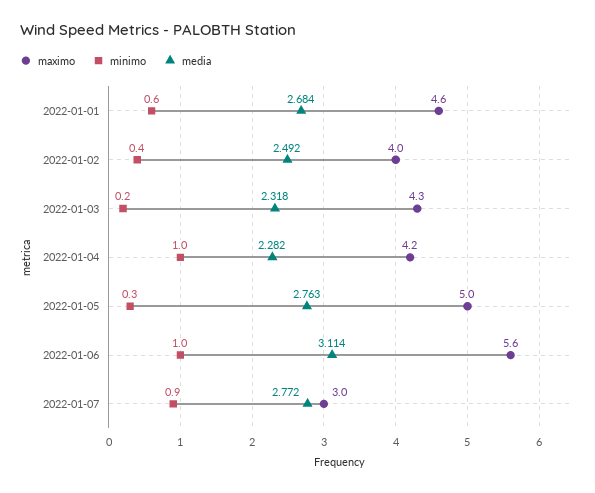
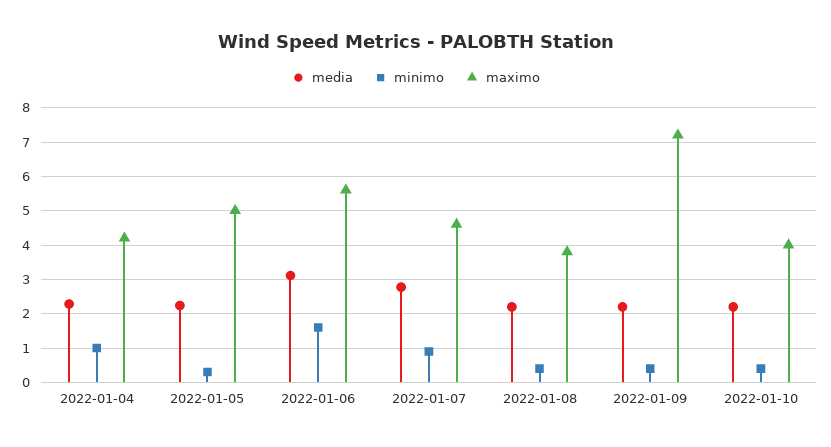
maximo, 2022-01-01: 4.6 -> none
minimo, 2022-01-01: 0.6 -> none
media, 2022-01-01: 2.684 -> none
maximo, 2022-01-02: 4 -> none
minimo, 2022-01-02: 0.4 -> none
media, 2022-01-02: 2.492 -> none
maximo, 2022-01-03: 4.3 -> none
minimo, 2022-01-03: 0.2 -> none
media, 2022-01-03: 2.318 -> none
media, 2022-01-05: 2.763 -> 2.2
minimo, 2022-01-06: 1 -> 1.6
maximo, 2022-01-07: 3 -> 4.6
media, 2022-01-08: none -> 2.2
minimo, 2022-01-08: none -> 0.4
maximo, 2022-01-08: none -> 3.8
media, 2022-01-09: none -> 2.2
minimo, 2022-01-09: none -> 0.4
maximo, 2022-01-09: none -> 7.2
media, 2022-01-10: none -> 2.2
minimo, 2022-01-10: none -> 0.4
maximo, 2022-01-10: none -> 4

